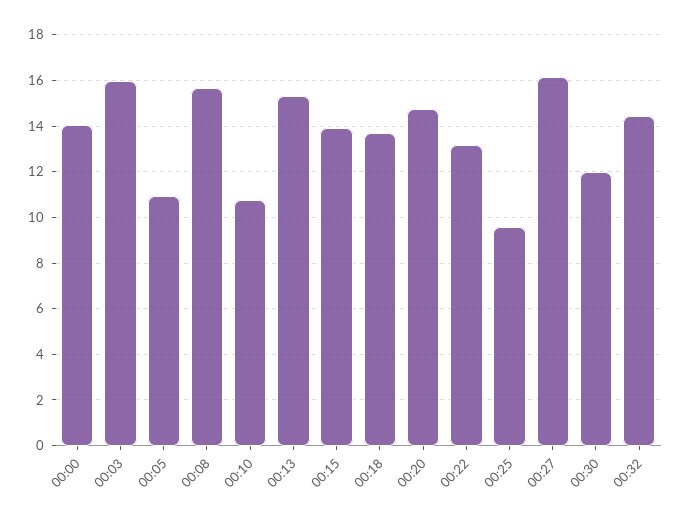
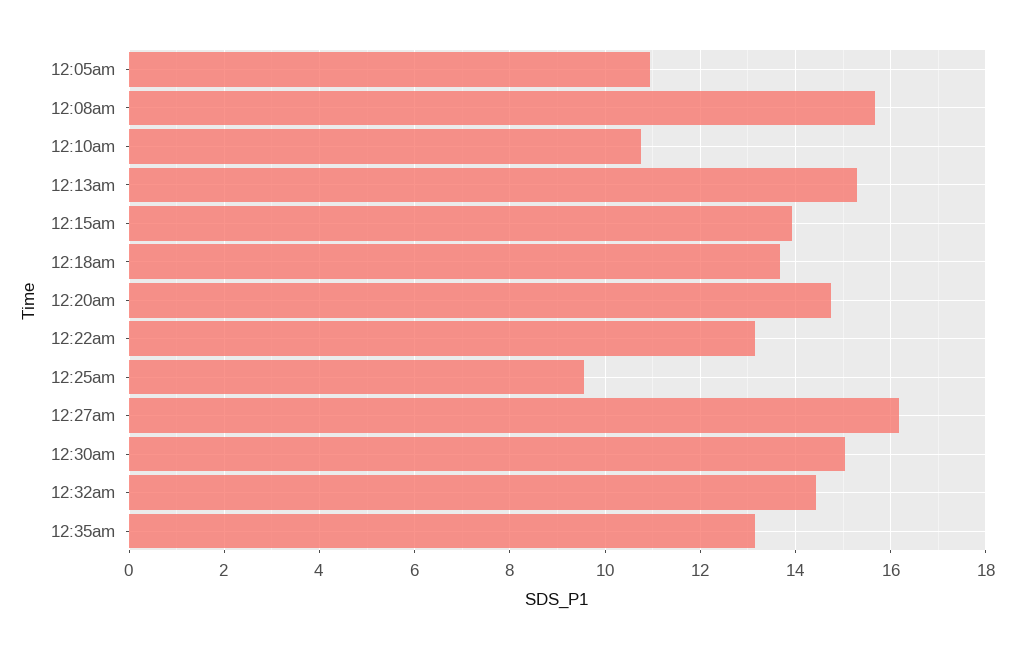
00:00: 14 -> none
00:03: 16 -> none
00:30: 12 -> 15
12:35am: none -> 13.2

